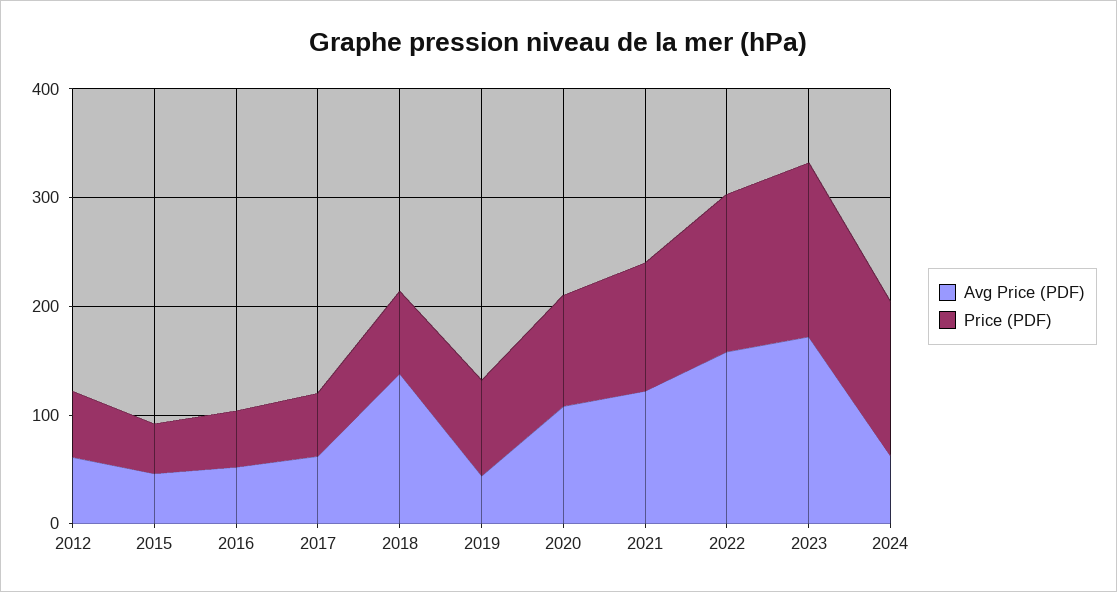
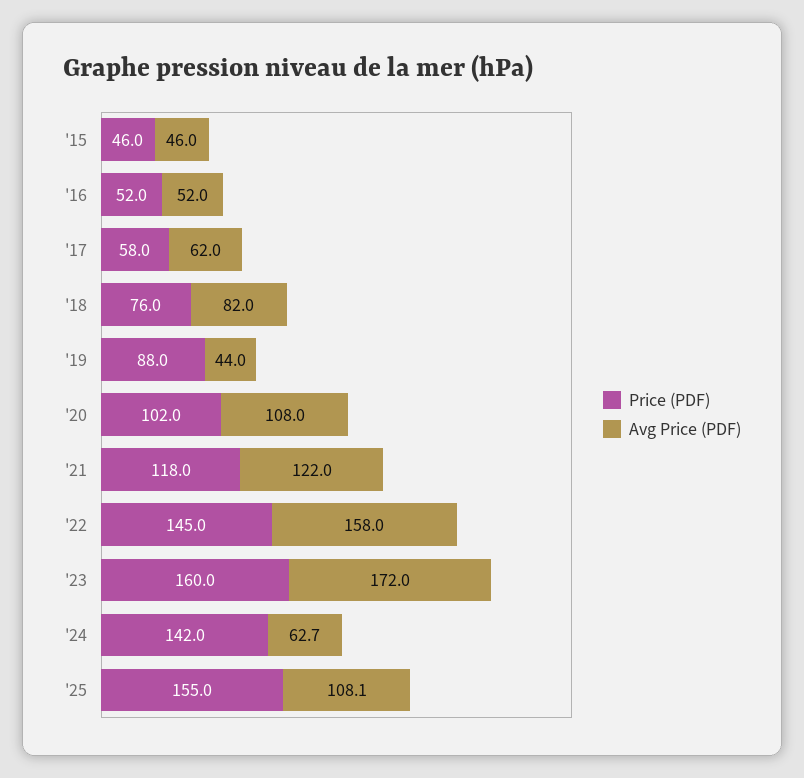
Avg Price (PDF), 2012: 60 -> none
Price (PDF), 2012: 60 -> none
Avg Price (PDF), 2018: 140 -> 82
Price (PDF), '25: none -> 155
Avg Price (PDF), '25: none -> 108.1

